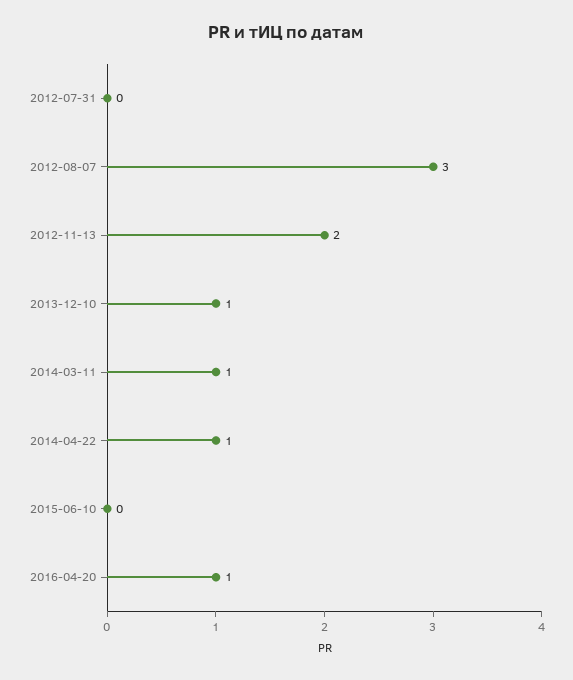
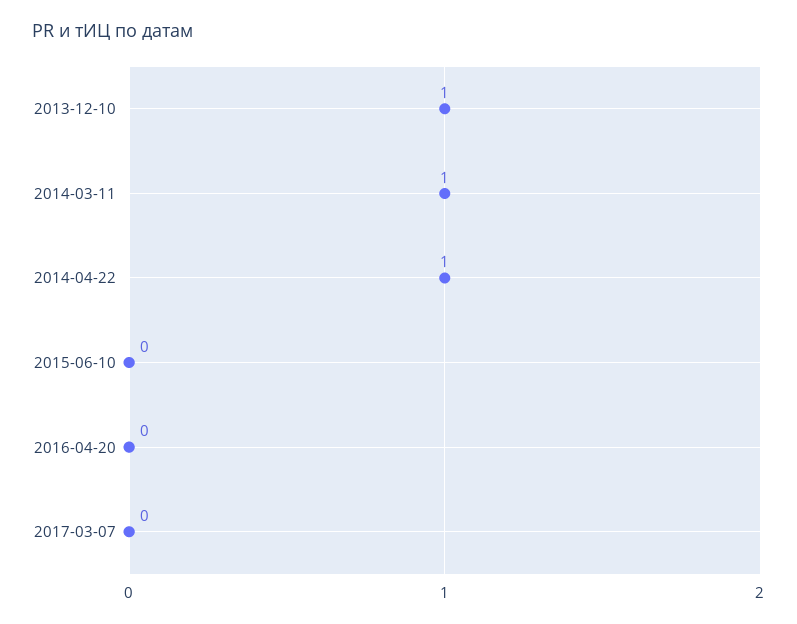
2012-07-31: 0 -> none
2012-08-07: 3 -> none
2012-11-13: 2 -> none
2016-04-20: 1 -> 0
2017-03-07: none -> 0

